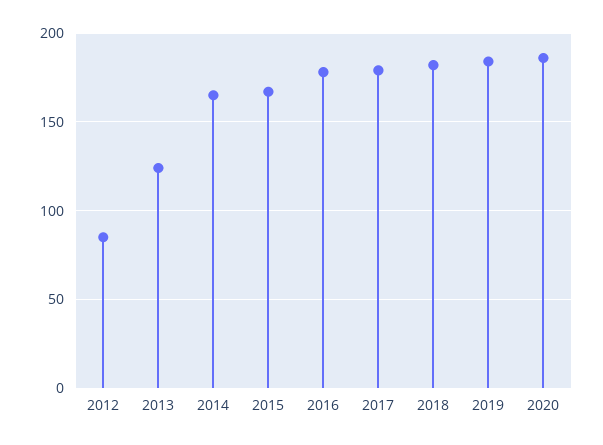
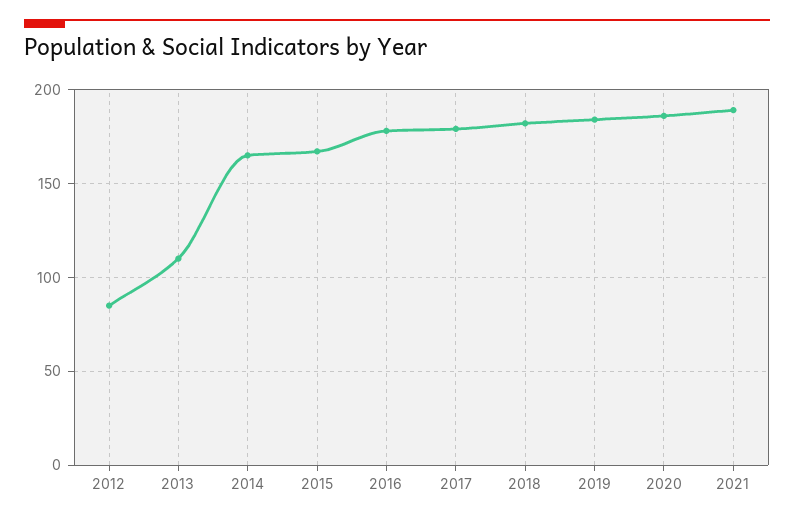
2013: 125 -> 110
2021: none -> 190

